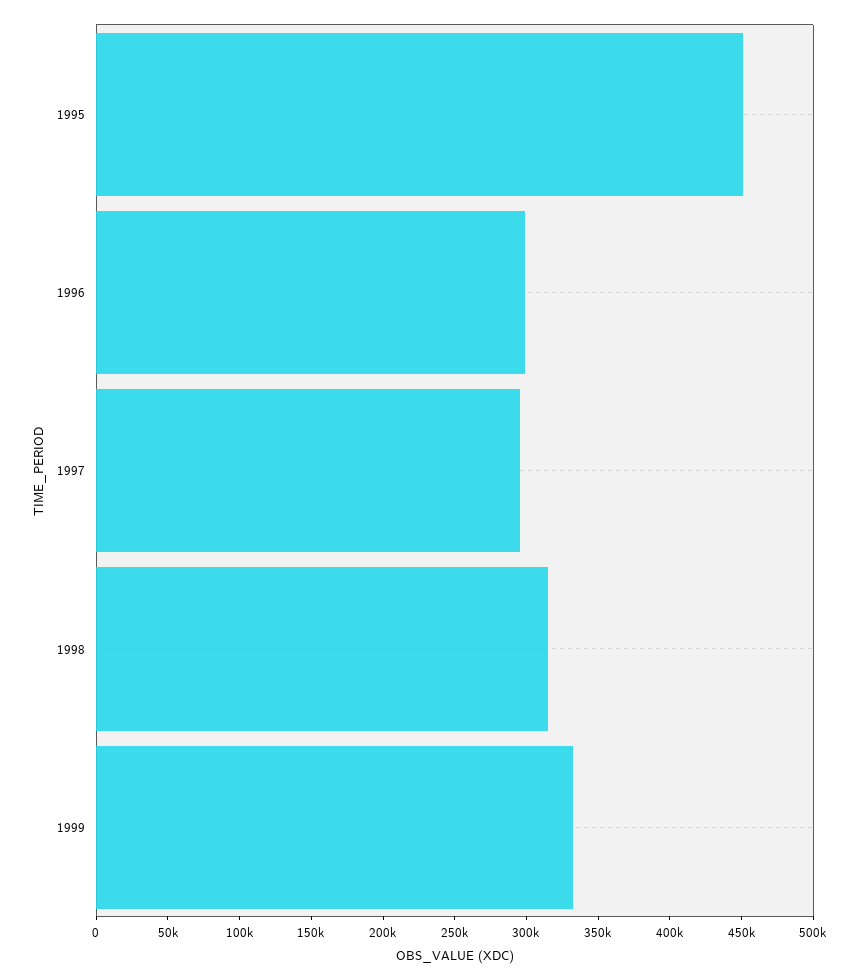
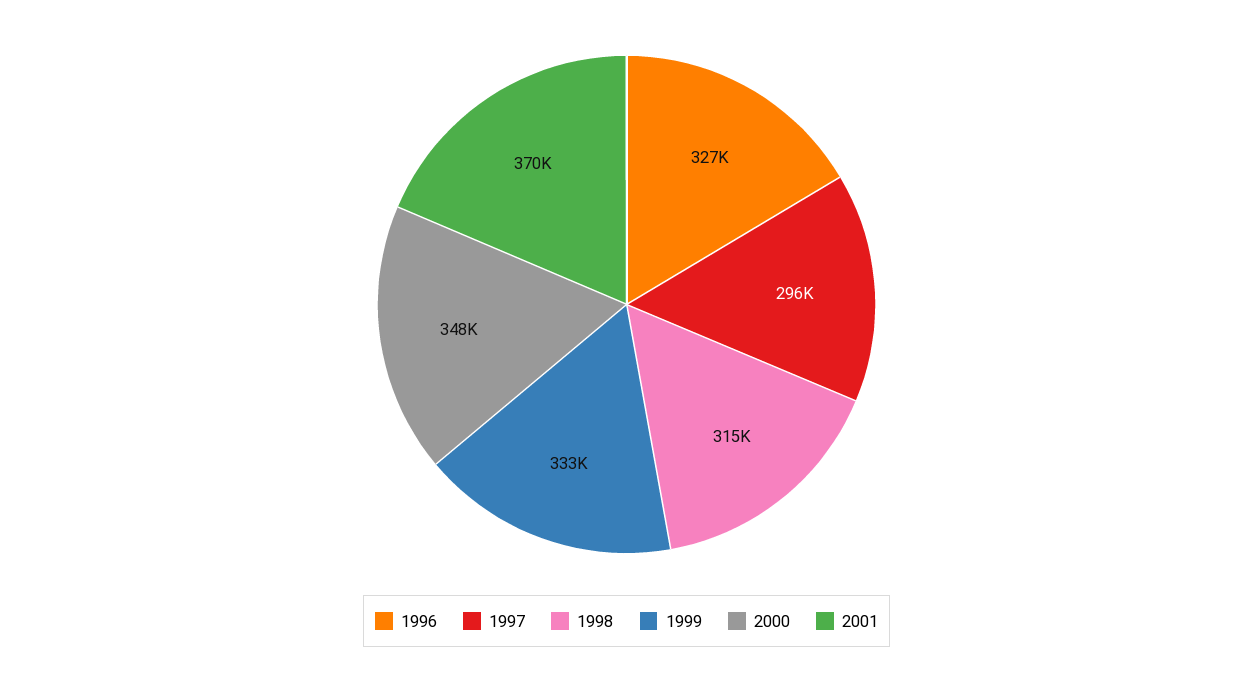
1995: 450000 -> none
1996: 300000 -> 327000
2000: none -> 348000
2001: none -> 370000

